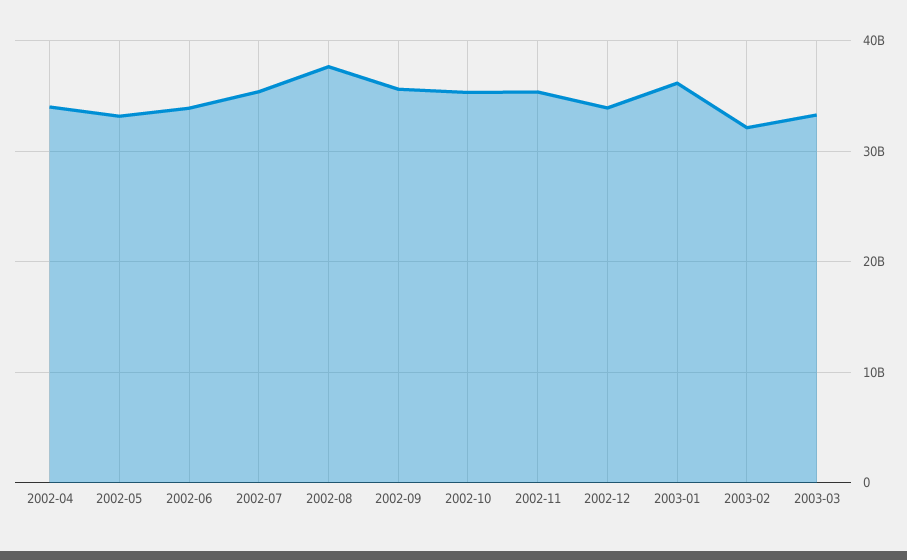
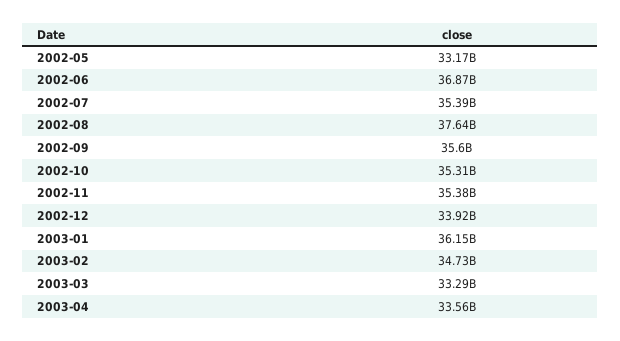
2002-04: 34000000000 -> none
2002-06: 34000000000 -> 36870000000
2003-02: 32000000000 -> 34730000000
2003-04: none -> 33560000000

